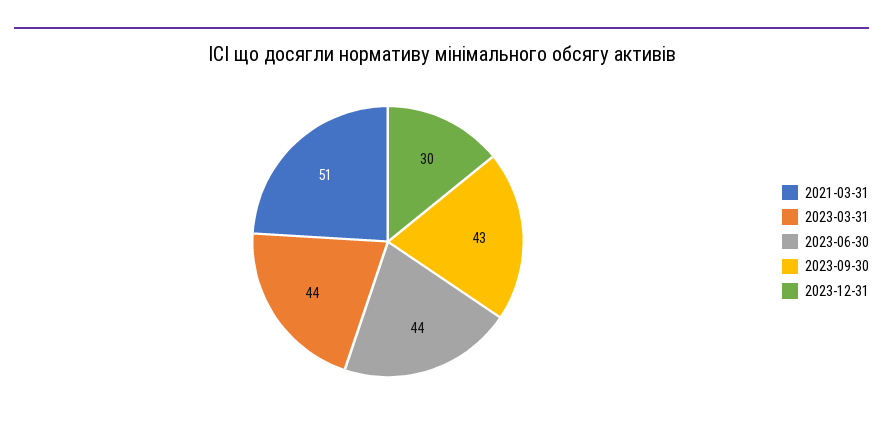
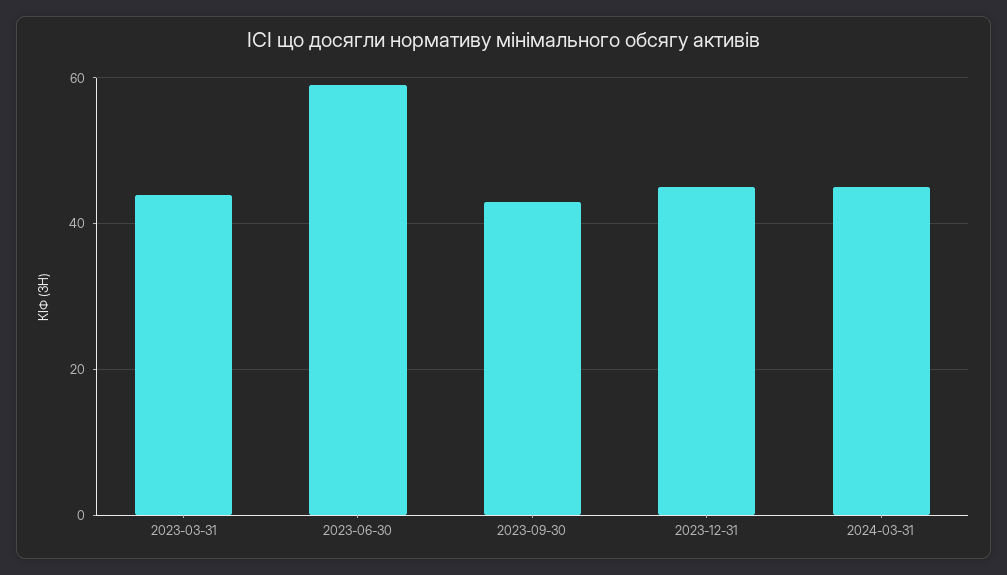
2021-03-31: 51 -> none
2023-06-30: 44 -> 60
2023-12-31: 30 -> 45
2024-03-31: none -> 45

